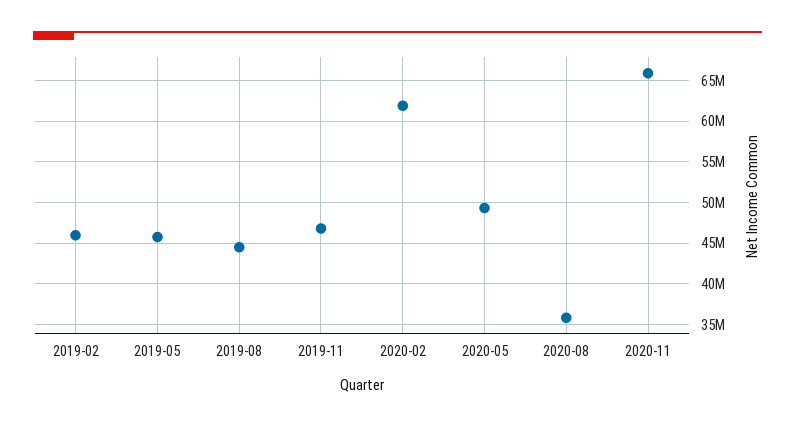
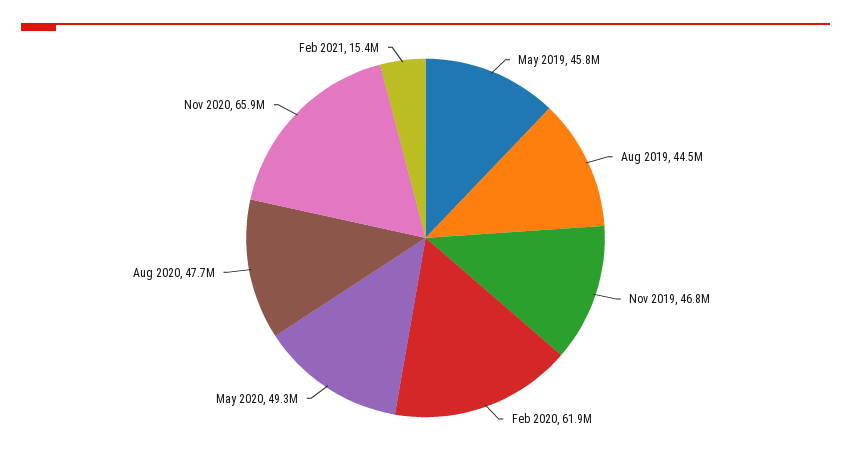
2019-02: 46000000 -> none
2020-08: 36000000 -> 47700000
Feb 2021: none -> 15400000

